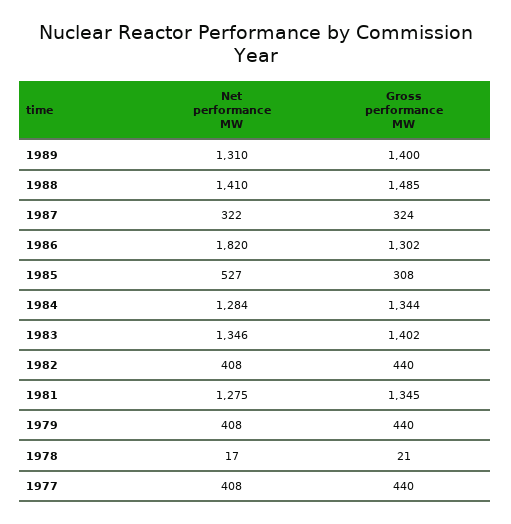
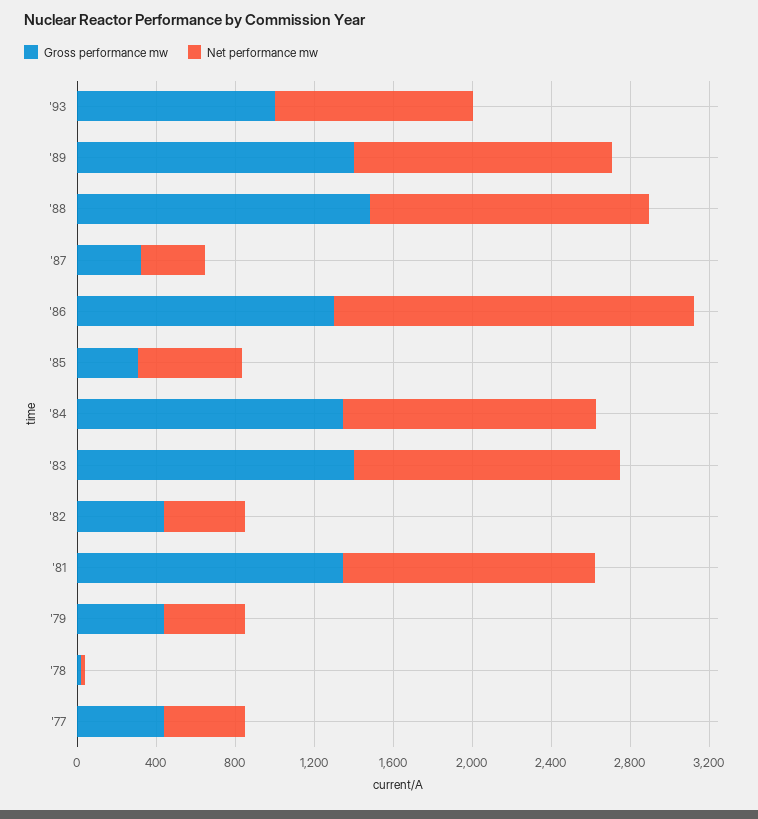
Gross performance MW, '93: none -> 1000
Net performance MW, '93: none -> 1000

